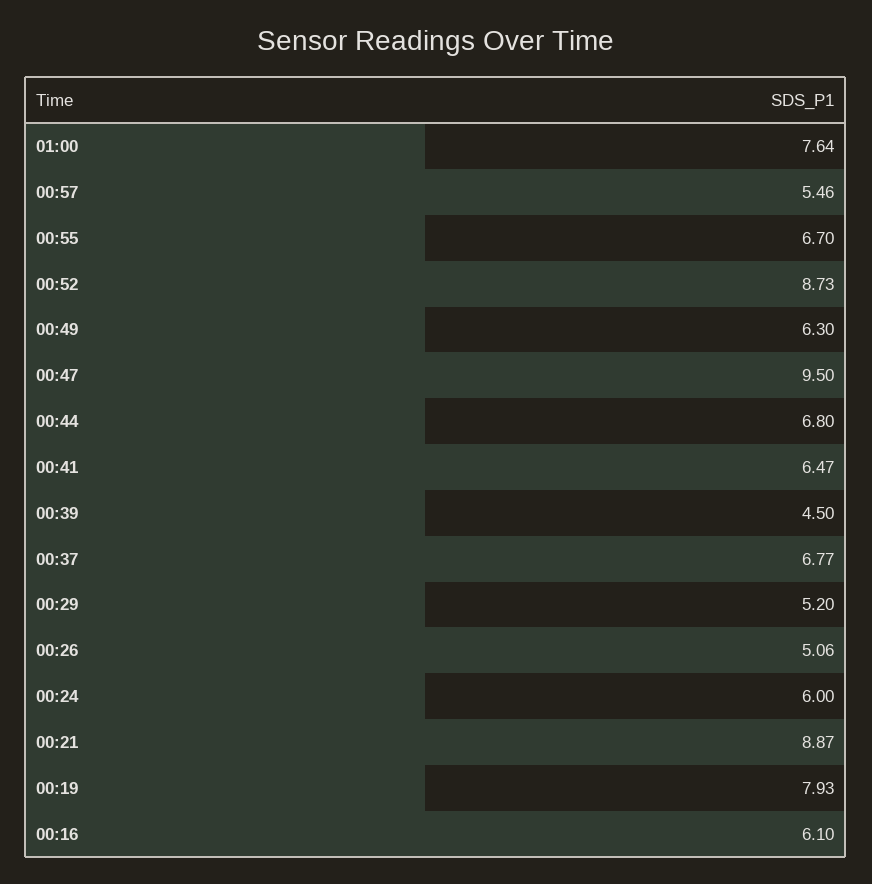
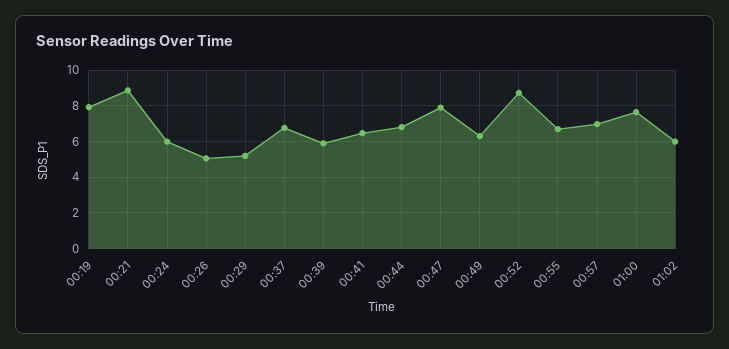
00:57: 5.46 -> 7
00:47: 9.5 -> 8
00:39: 4.5 -> 6
00:16: 6.1 -> none
01:02: none -> 6

